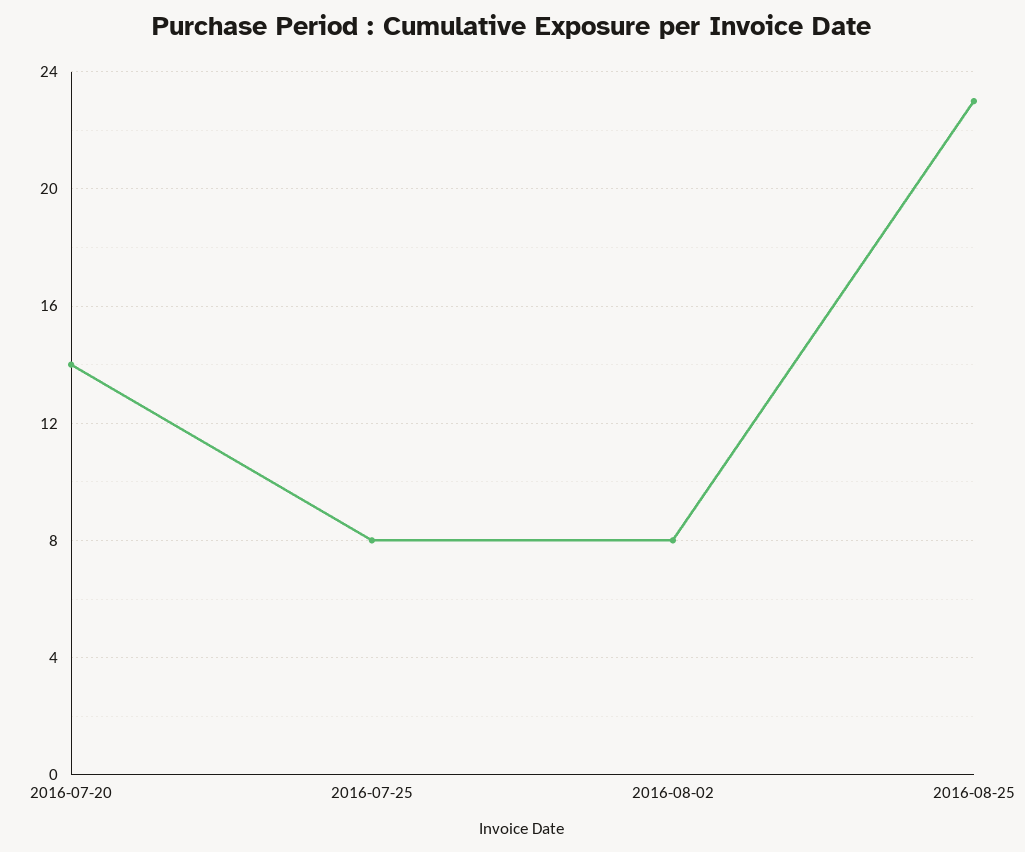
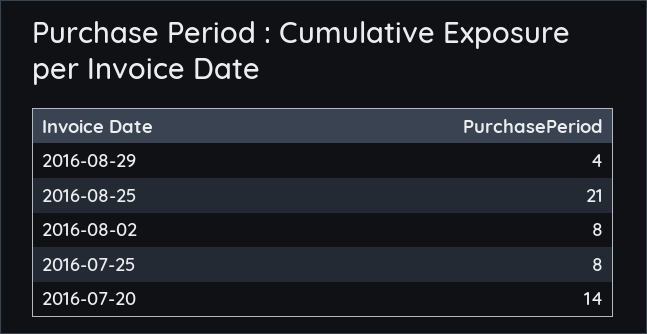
2016-08-25: 23 -> 21
2016-08-29: none -> 4

